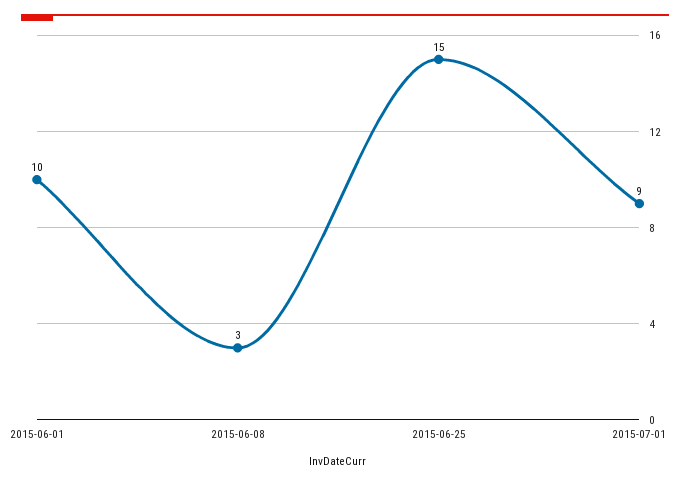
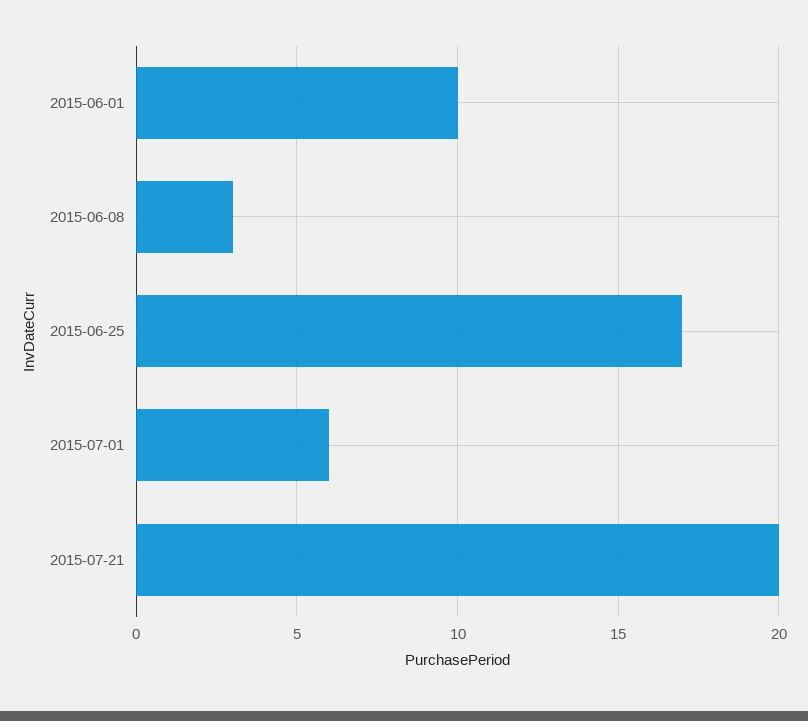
2015-06-25: 15 -> 17
2015-07-01: 9 -> 6
2015-07-21: none -> 20

